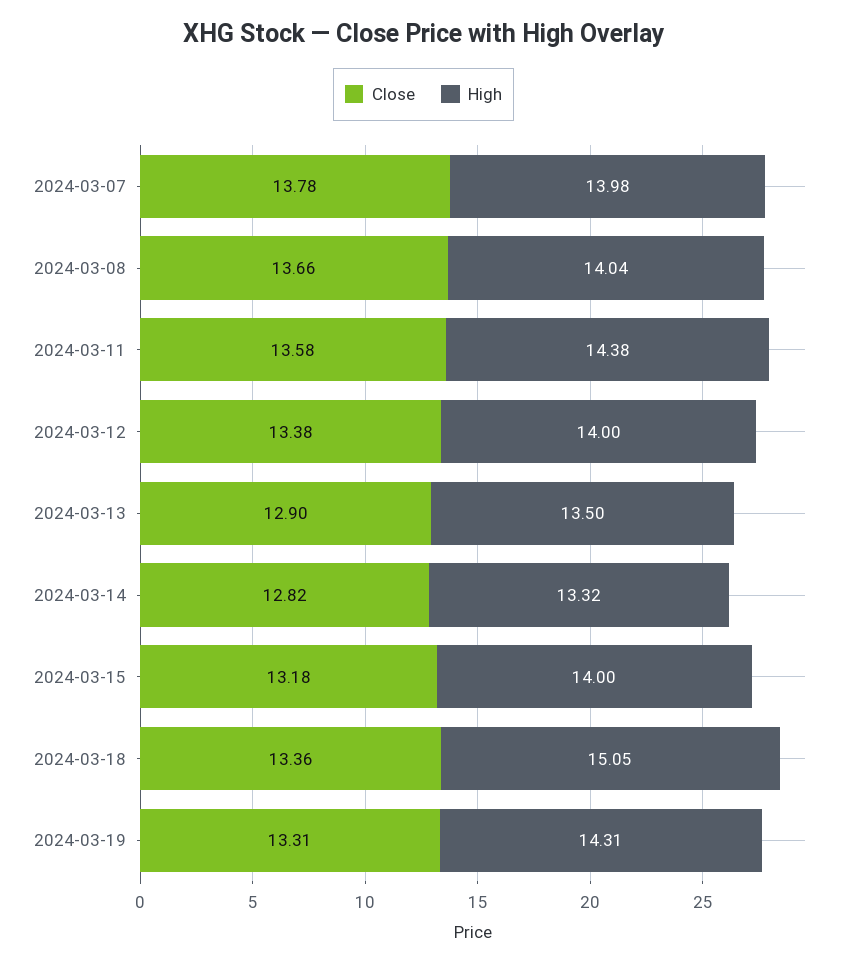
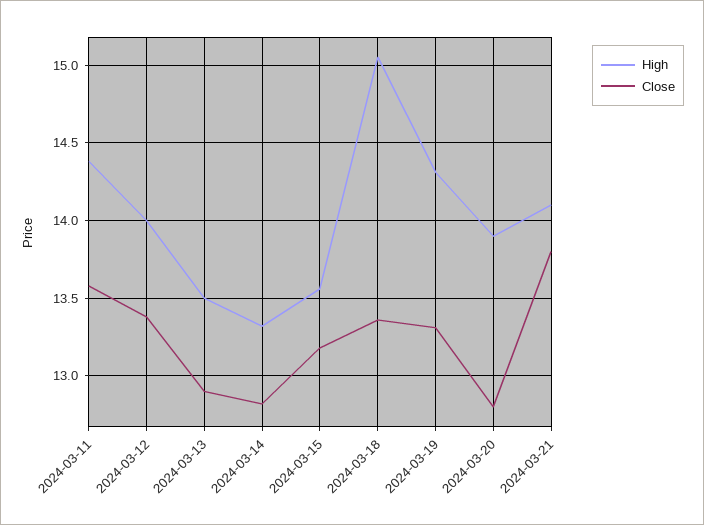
Close, 2024-03-07: 13.78 -> none
High, 2024-03-07: 13.98 -> none
Close, 2024-03-08: 13.66 -> none
High, 2024-03-08: 14.04 -> none
High, 2024-03-15: 14 -> 13.55
High, 2024-03-20: none -> 13.9
Close, 2024-03-20: none -> 12.8
High, 2024-03-21: none -> 14.1
Close, 2024-03-21: none -> 13.8

